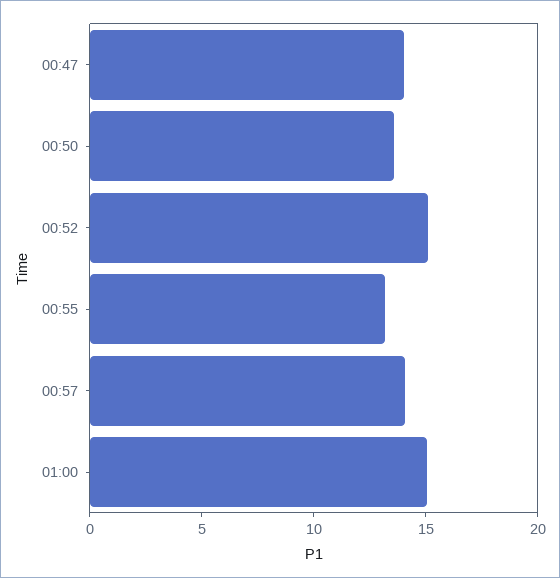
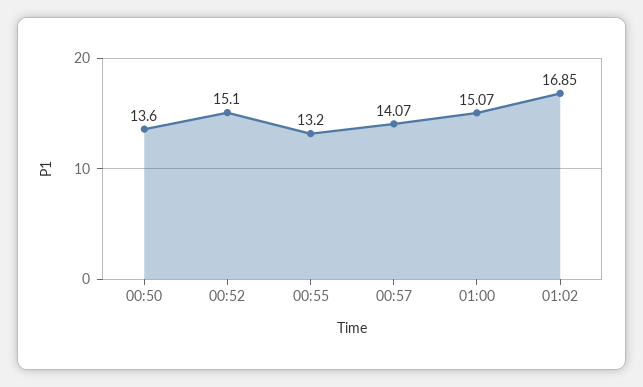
00:47: 14 -> none
01:02: none -> 16.85

